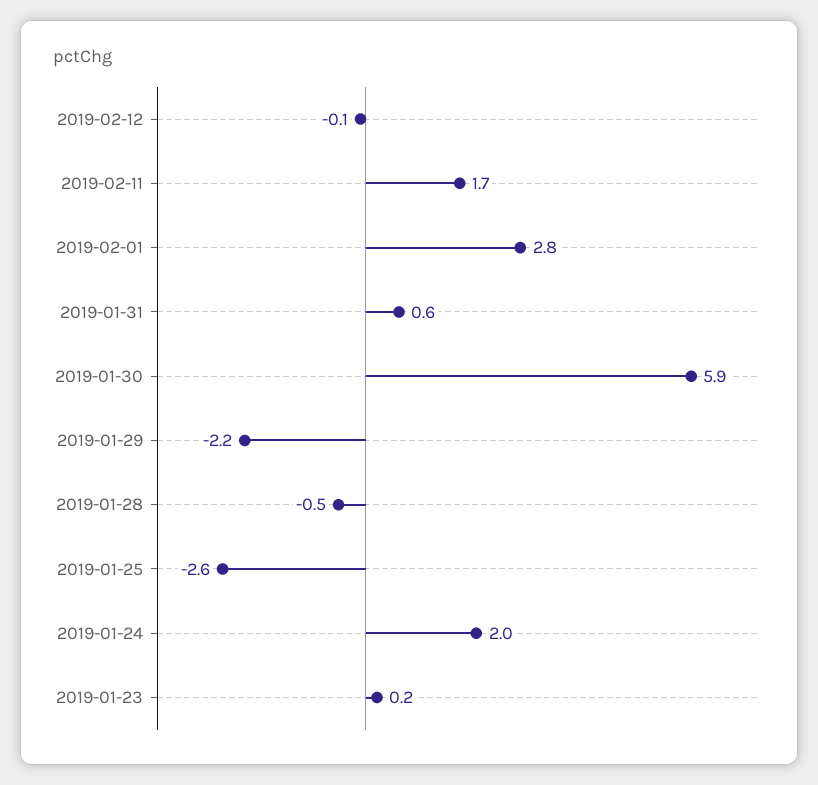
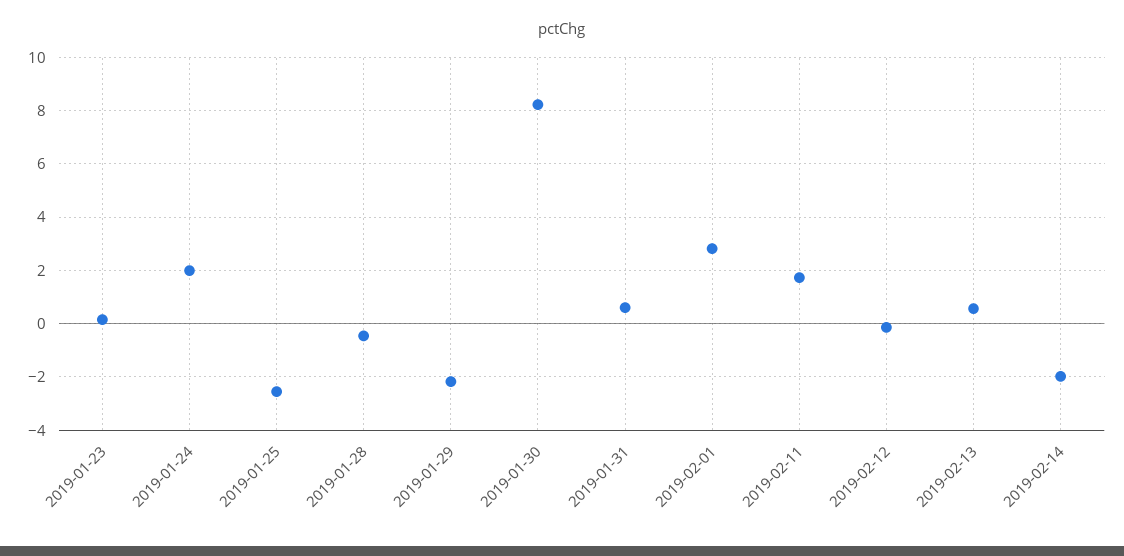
2019-01-30: 5.9 -> 8.25
2019-02-13: none -> 0.5
2019-02-14: none -> -2

